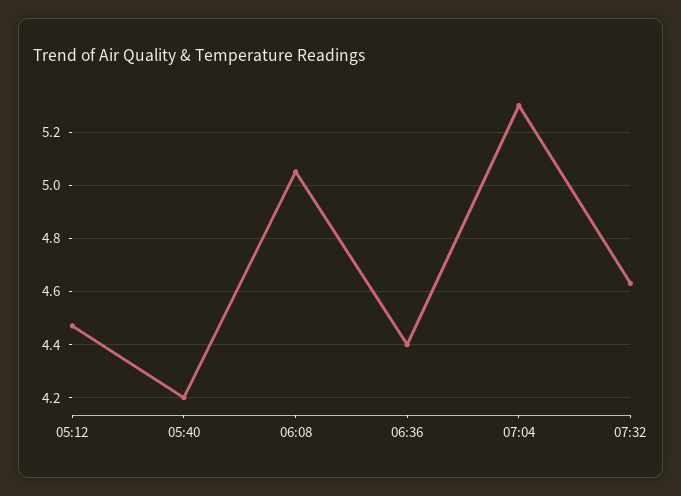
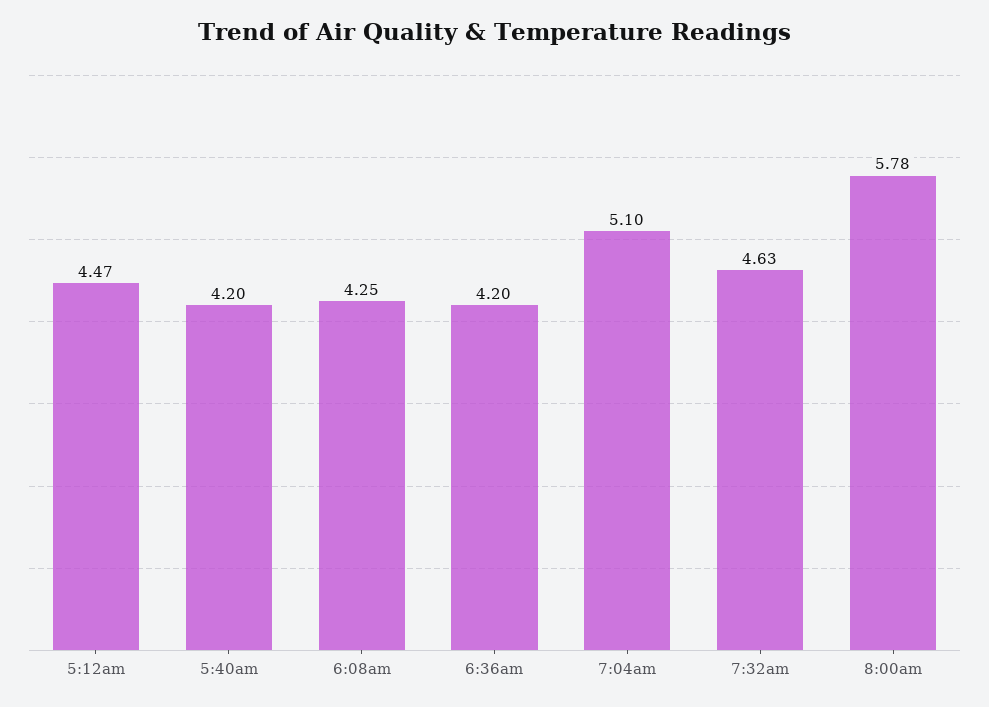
06:08: 5.05 -> 4.25
06:36: 4.4 -> 4.2
07:04: 5.3 -> 5.1
8:00am: none -> 5.78

